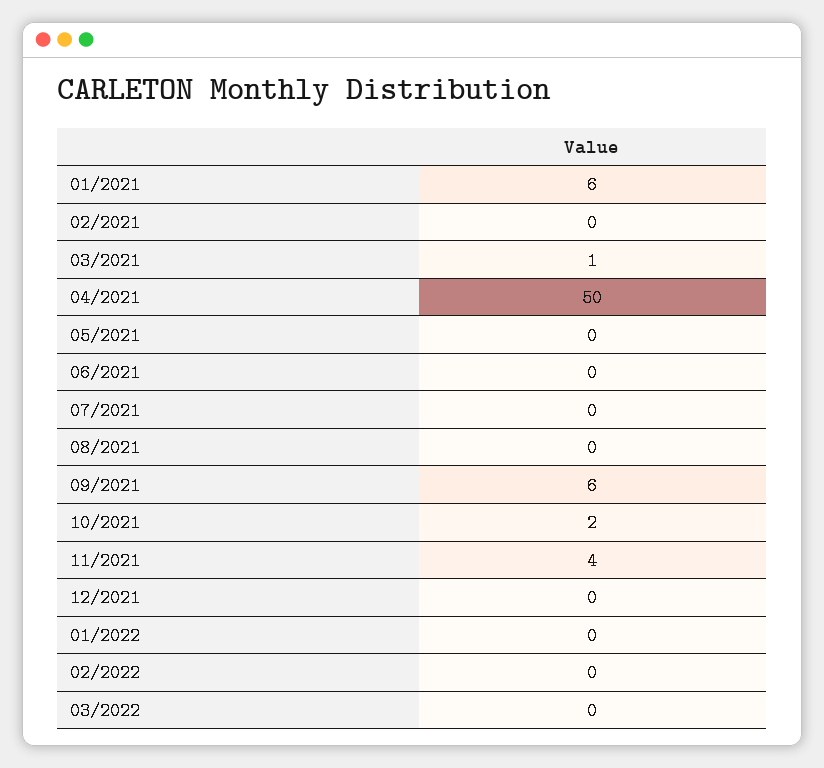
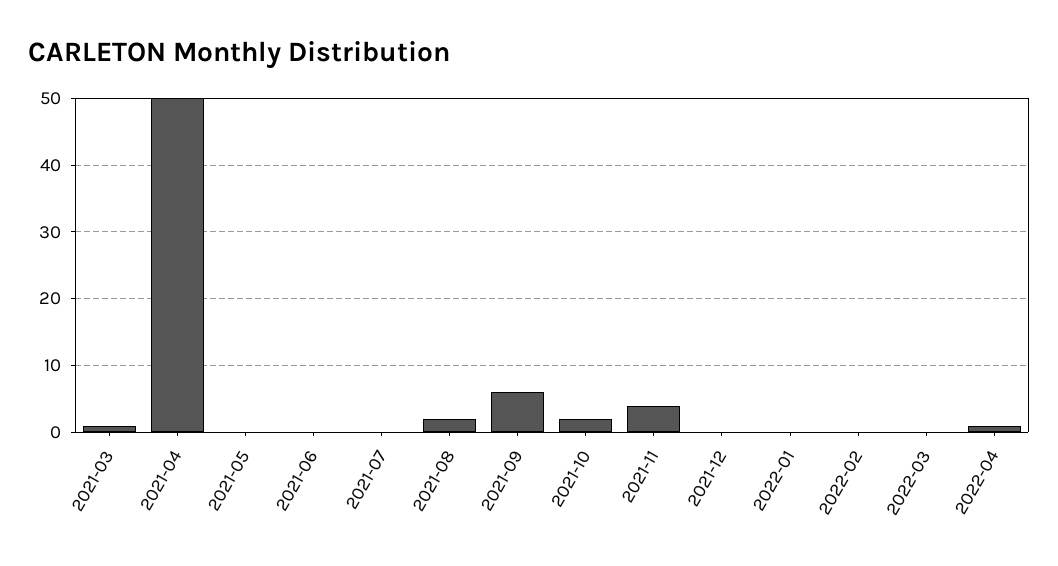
01/2021: 6 -> none
02/2021: 0 -> none
08/2021: 0 -> 2
2022-04: none -> 1

